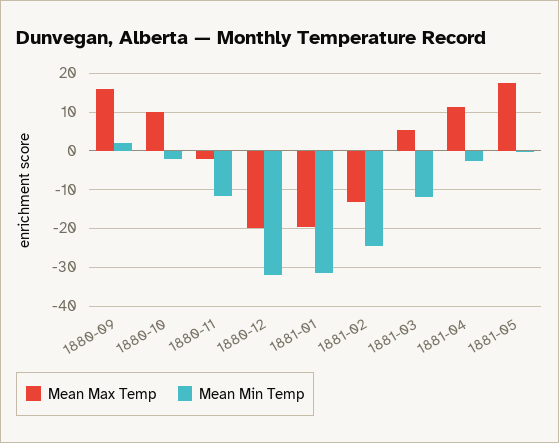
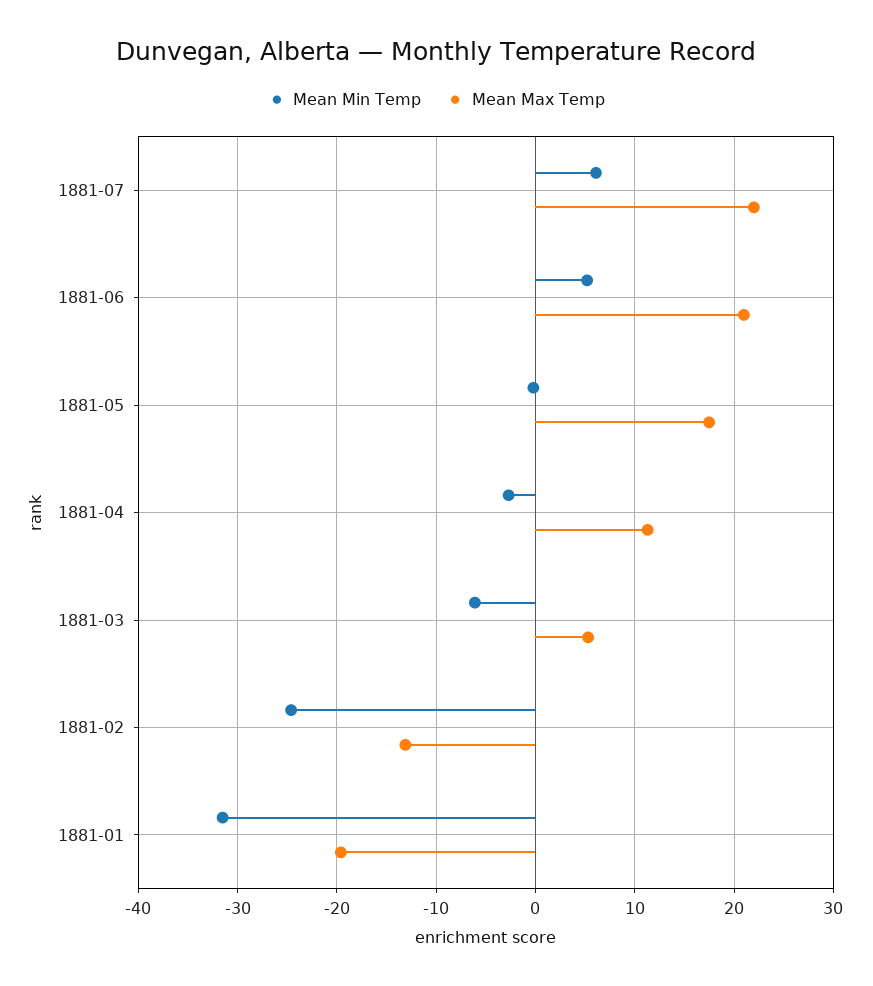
Mean Max Temp, 1880-09: 16 -> none
Mean Min Temp, 1880-09: 2 -> none
Mean Max Temp, 1880-10: 10 -> none
Mean Min Temp, 1880-10: -2 -> none
Mean Max Temp, 1880-11: -2 -> none
Mean Min Temp, 1880-11: -12 -> none
Mean Max Temp, 1880-12: -20 -> none
Mean Min Temp, 1880-12: -32 -> none
Mean Min Temp, 1881-03: -12 -> -6
Mean Min Temp, 1881-07: none -> 6
Mean Max Temp, 1881-07: none -> 22
Mean Min Temp, 1881-06: none -> 5
Mean Max Temp, 1881-06: none -> 21

